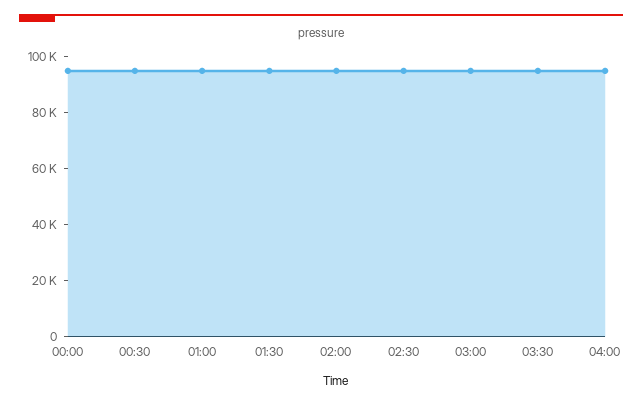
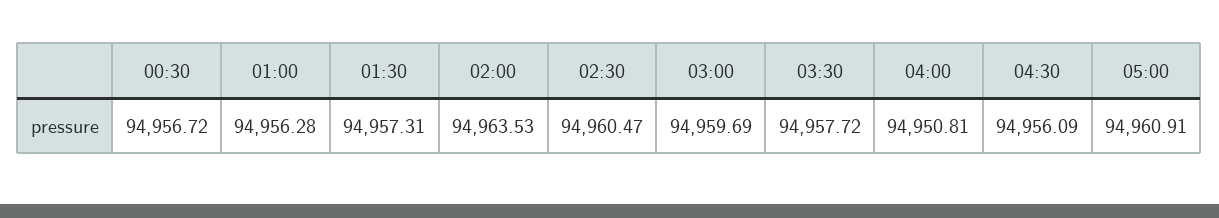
00:00: 95000 -> none
04:30: none -> 94956.09
05:00: none -> 94960.91

